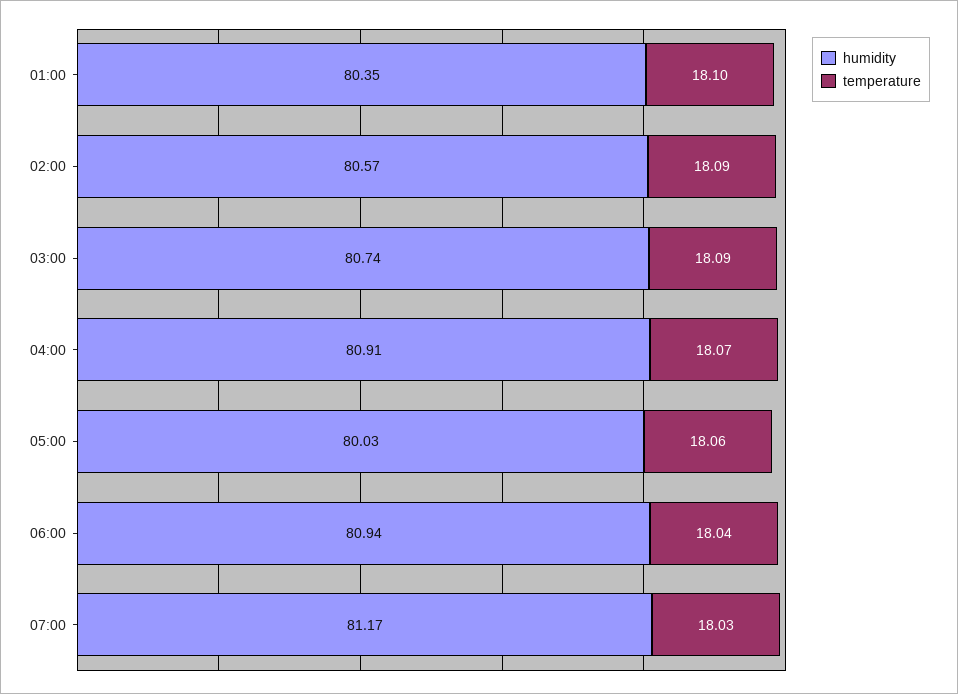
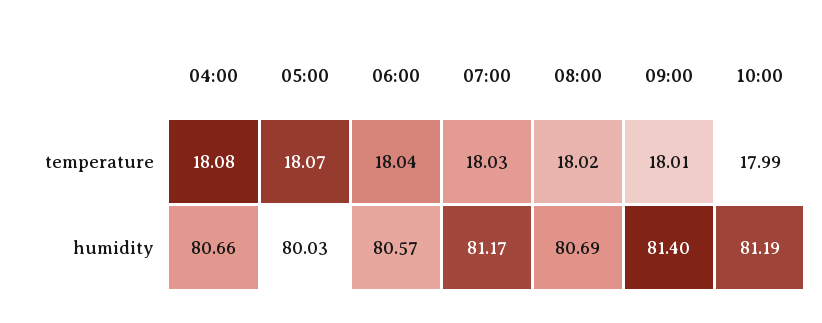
humidity, 01:00: 80.35 -> none
temperature, 01:00: 18.1 -> none
humidity, 02:00: 80.57 -> none
temperature, 02:00: 18.09 -> none
humidity, 03:00: 80.74 -> none
temperature, 03:00: 18.09 -> none
humidity, 04:00: 80.91 -> 80.66
temperature, 04:00: 18.07 -> 18.08
temperature, 05:00: 18.06 -> 18.07
humidity, 06:00: 80.94 -> 80.57
temperature, 08:00: none -> 18.02
temperature, 09:00: none -> 18.01
temperature, 10:00: none -> 17.99
humidity, 08:00: none -> 80.69
humidity, 09:00: none -> 81.4
humidity, 10:00: none -> 81.19

